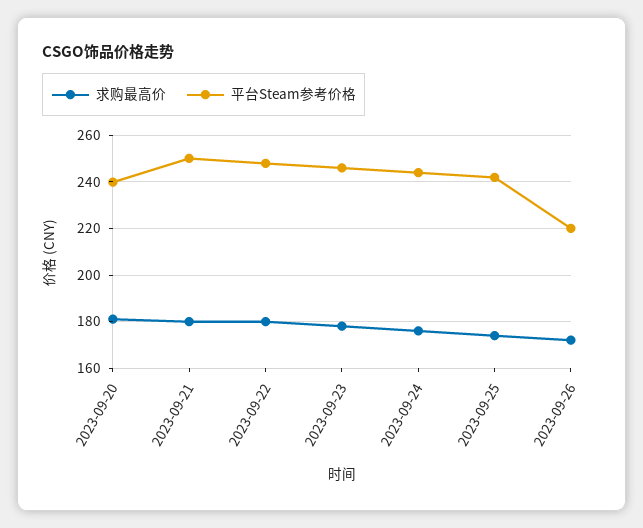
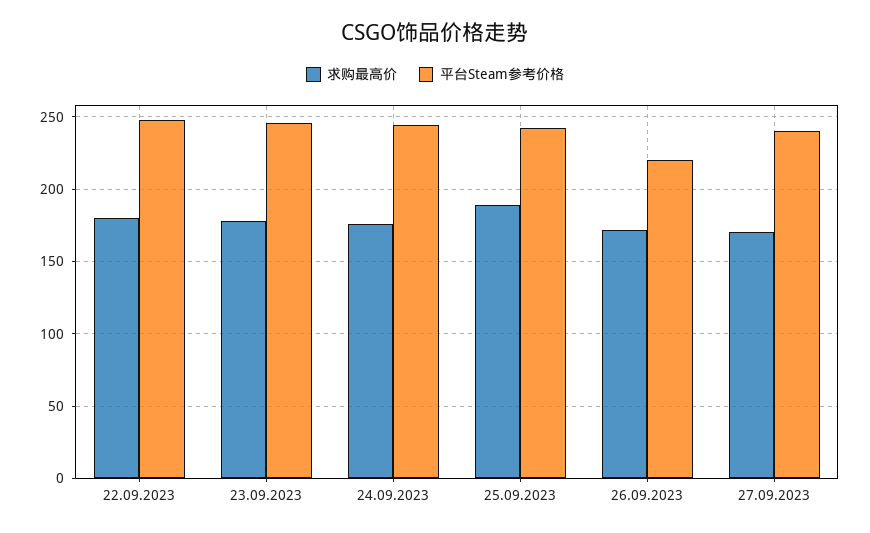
求购最高价, 2023-09-20: 180 -> none
平台Steam参考价格, 2023-09-20: 240 -> none
求购最高价, 2023-09-21: 180 -> none
平台Steam参考价格, 2023-09-21: 250 -> none
求购最高价, 2023-09-25: 175 -> 190
求购最高价, 27.09.2023: none -> 170
平台Steam参考价格, 27.09.2023: none -> 240

